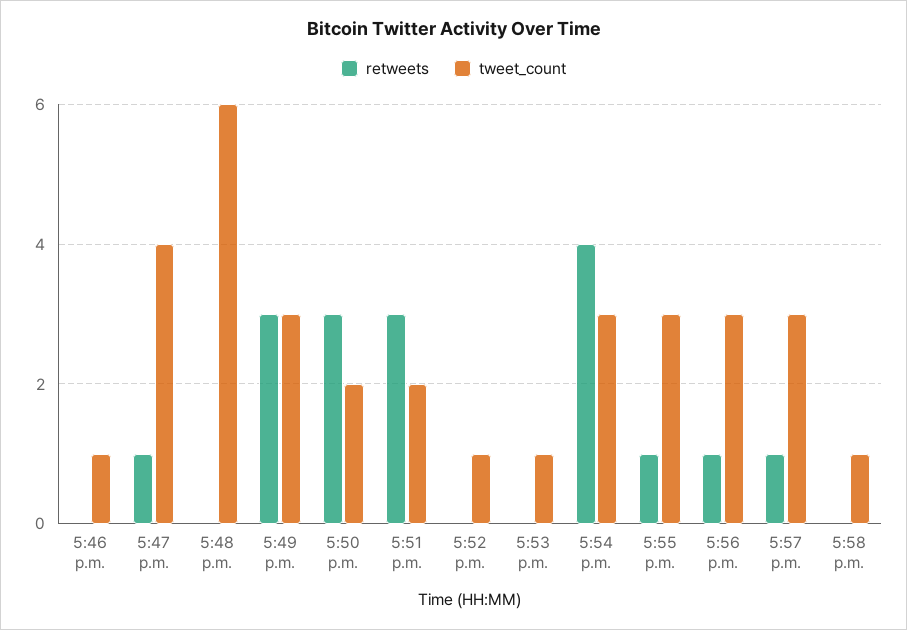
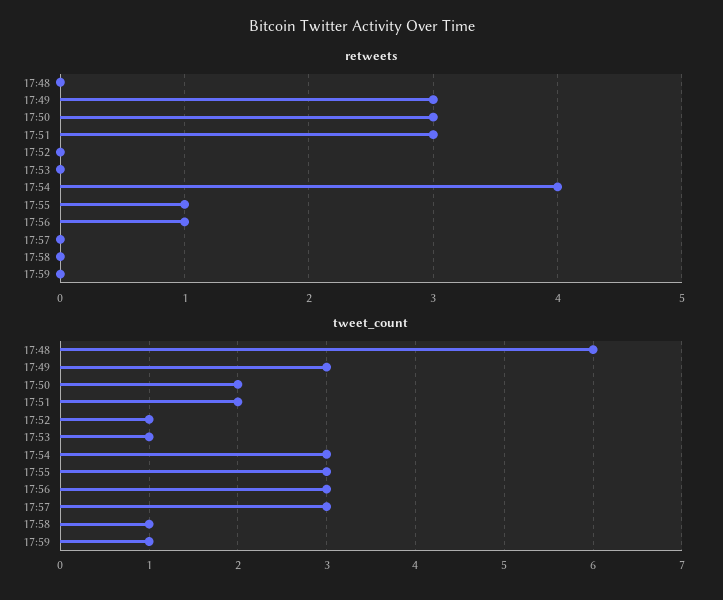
retweets, 5:46 p.m.: 0 -> none
tweet_count, 5:46 p.m.: 1 -> none
retweets, 5:47 p.m.: 1 -> none
tweet_count, 5:47 p.m.: 4 -> none
retweets, 5:57 p.m.: 1 -> 0
retweets, 17:59: none -> 0
tweet_count, 17:59: none -> 1

